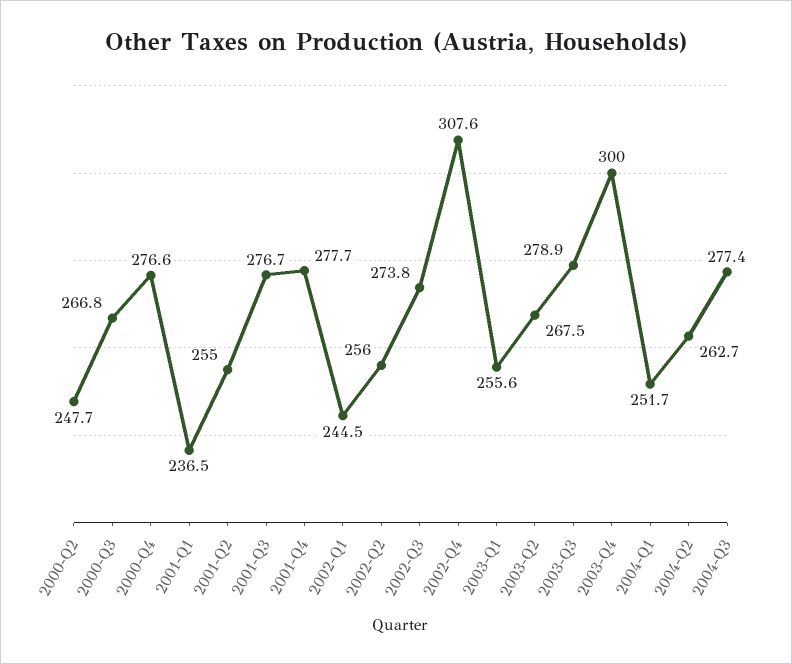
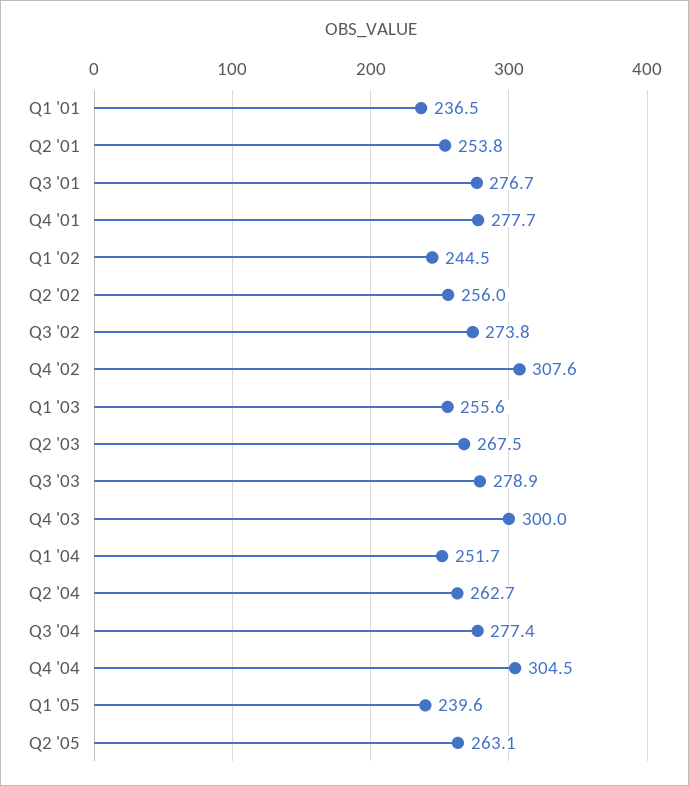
2000-Q2: 247.7 -> none
2000-Q3: 266.8 -> none
2000-Q4: 276.6 -> none
2001-Q2: 255 -> 253.8
Q4 '04: none -> 304.5
Q1 '05: none -> 239.6
Q2 '05: none -> 263.1

